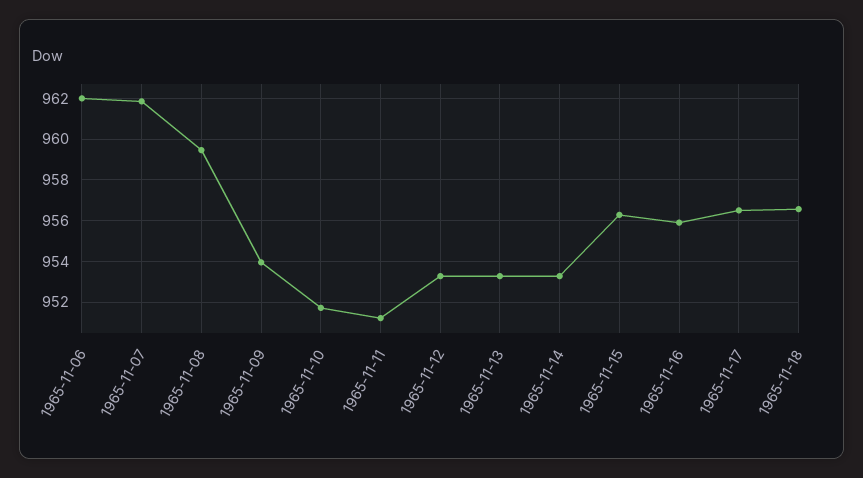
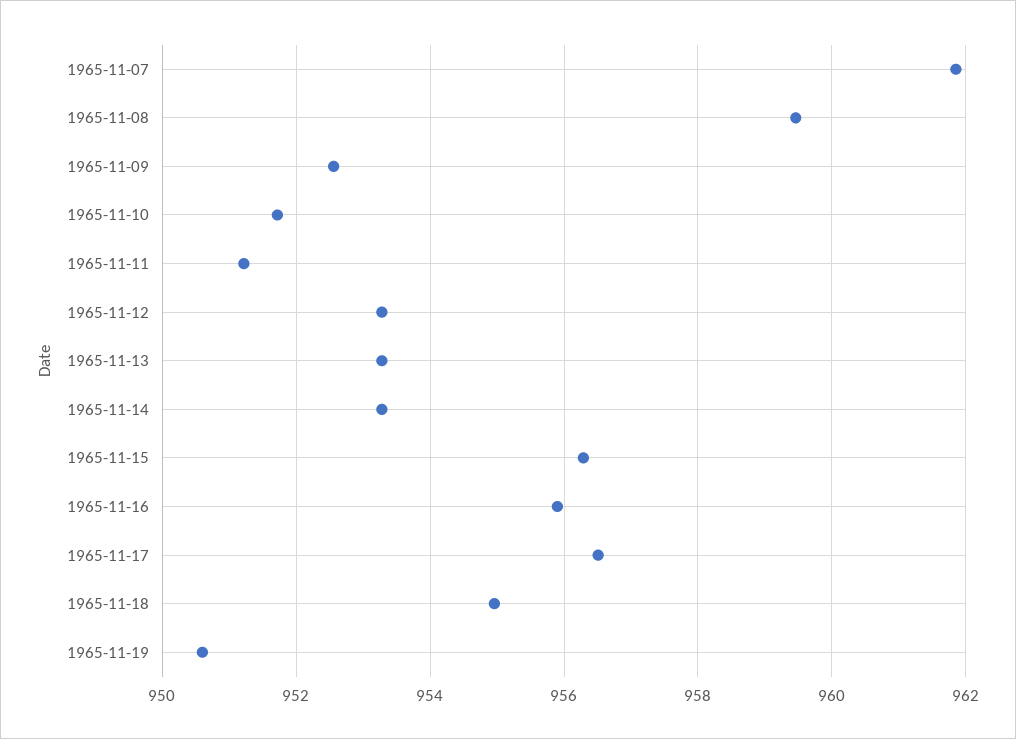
1965-11-06: 962 -> none
1965-11-09: 954 -> 952.6
1965-11-18: 956.5 -> 955
1965-11-19: none -> 950.6

